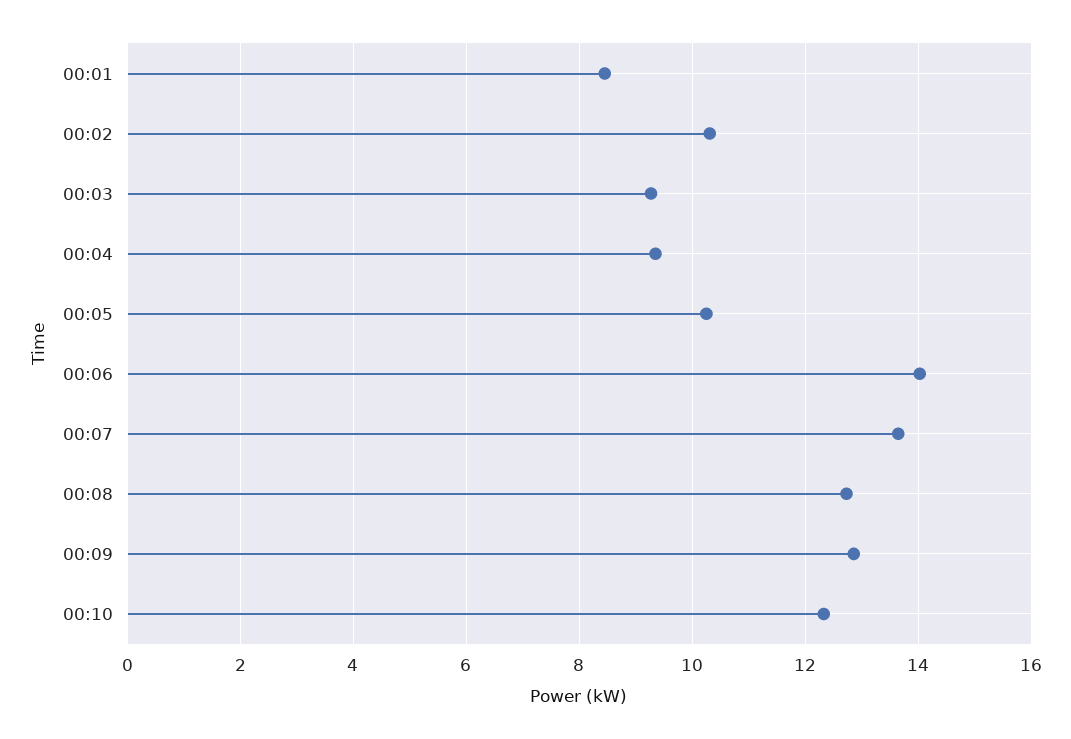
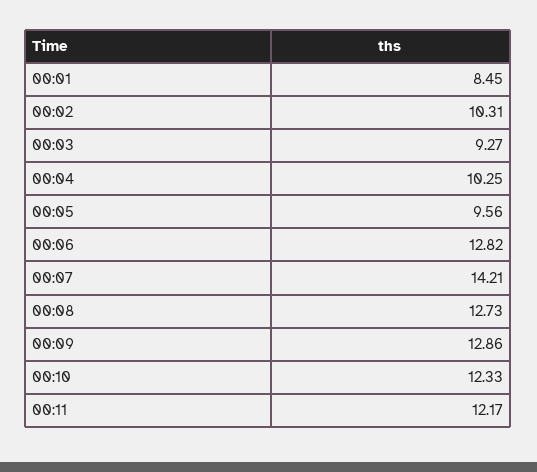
00:04: 9.4 -> 10.25
00:05: 10.2 -> 9.56
00:06: 14 -> 12.82
00:07: 13.6 -> 14.21
00:11: none -> 12.17

